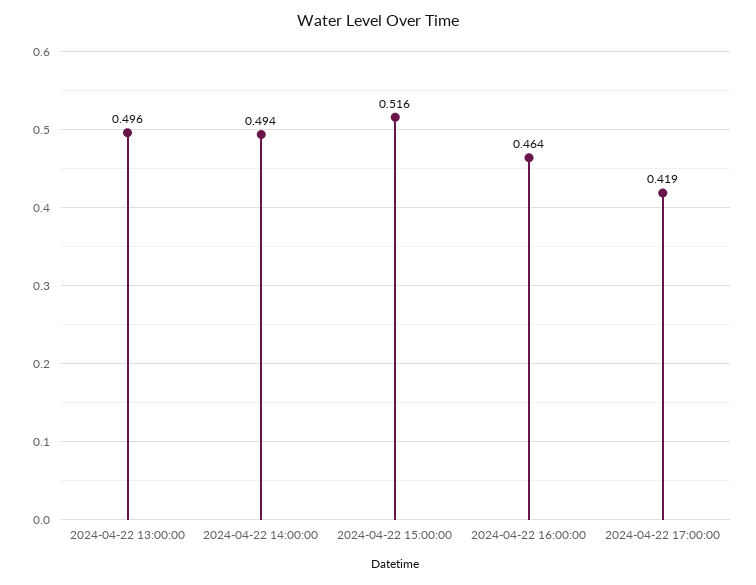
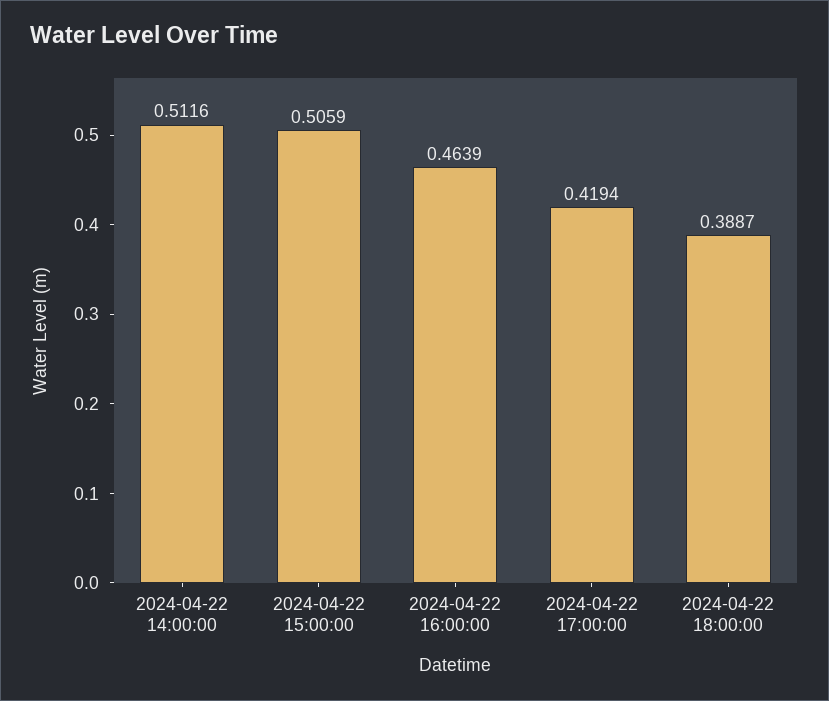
2024-04-22 13:00:00: 0.496 -> none
2024-04-22 14:00:00: 0.494 -> 0.5116
2024-04-22 15:00:00: 0.516 -> 0.5059
2024-04-22 18:00:00: none -> 0.3887

